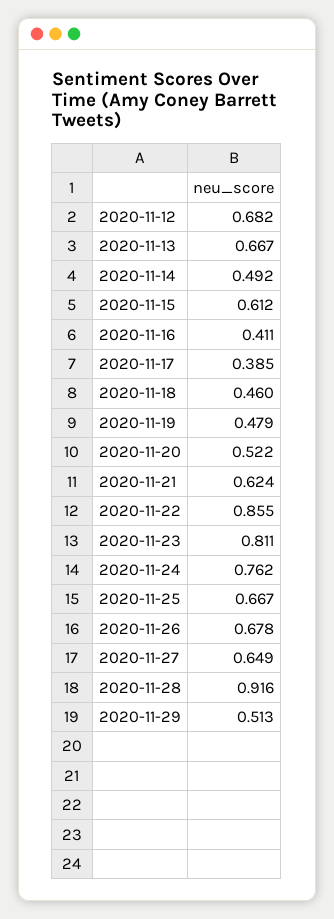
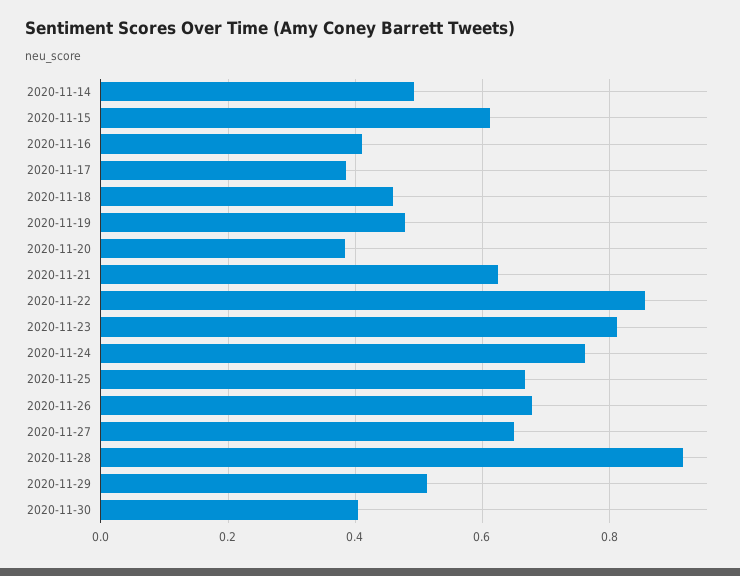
2020-11-12: 0.682 -> none
2020-11-13: 0.667 -> none
2020-11-20: 0.522 -> 0.38
2020-11-30: none -> 0.4

